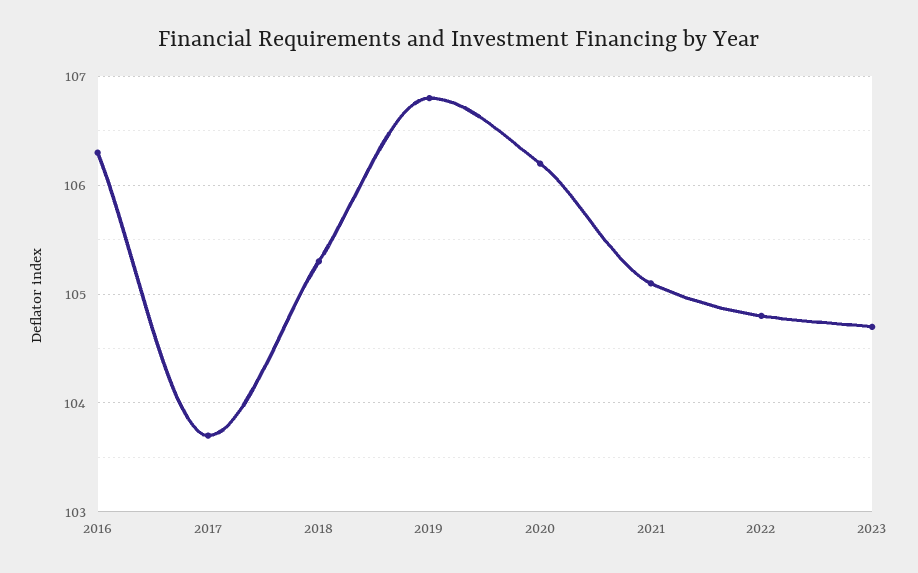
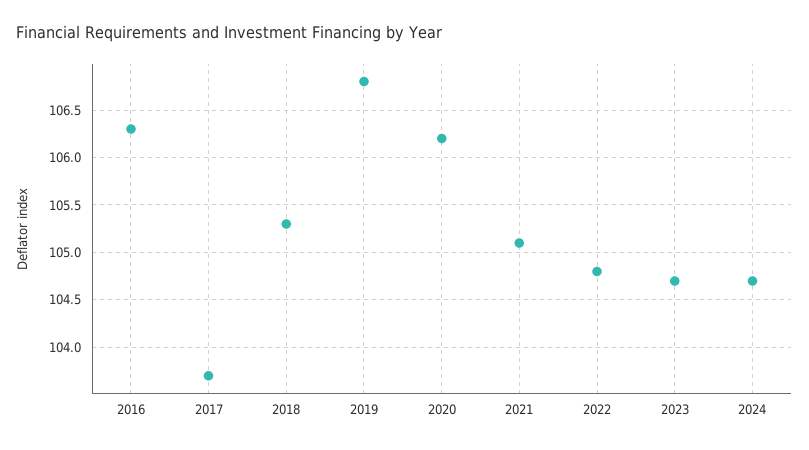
2024: none -> 104.7

